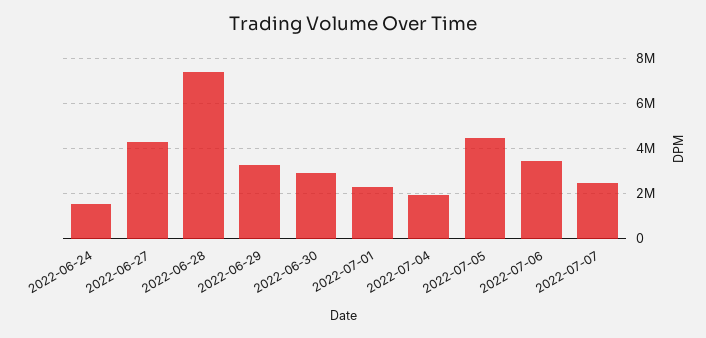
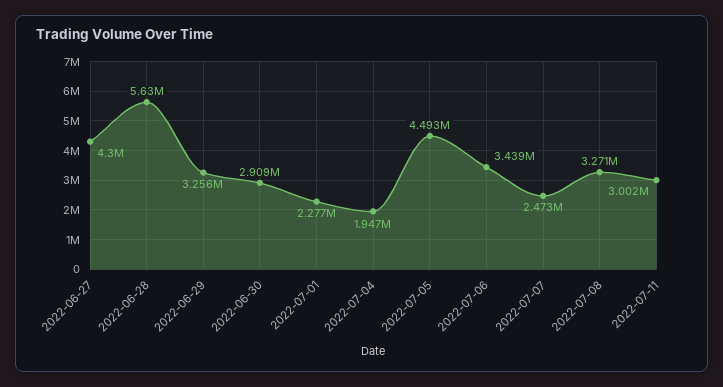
2022-06-24: 1500000 -> none
2022-06-28: 7500000 -> 5630000
2022-07-08: none -> 3271000
2022-07-11: none -> 3002000

